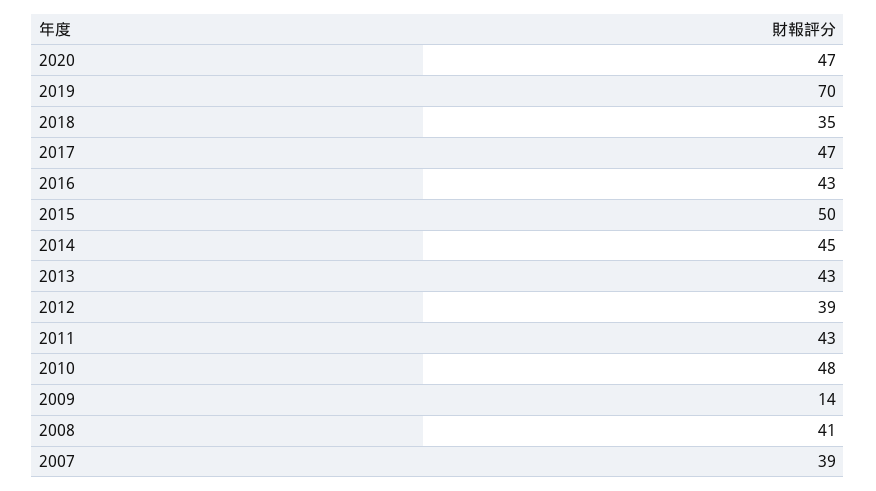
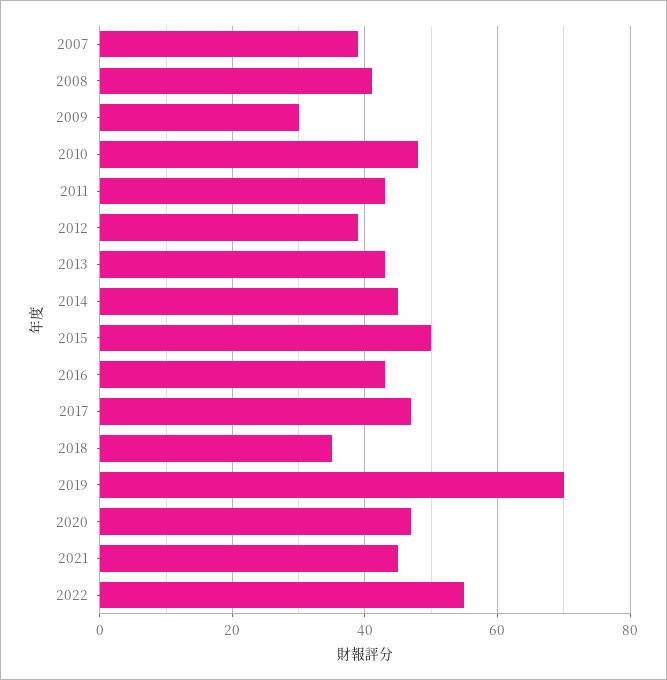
2009: 14 -> 30
2021: none -> 45
2022: none -> 55

